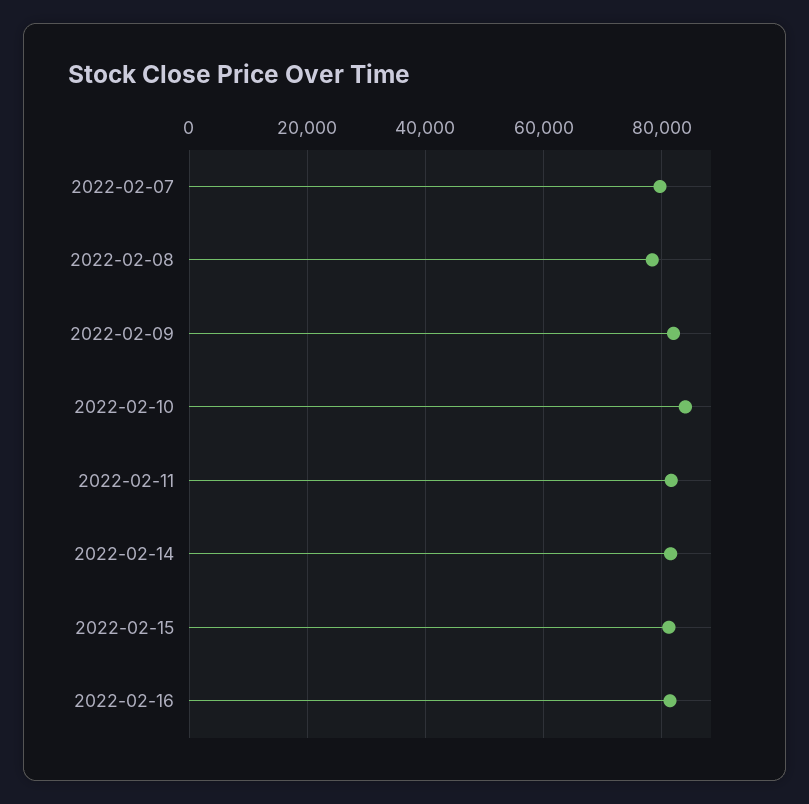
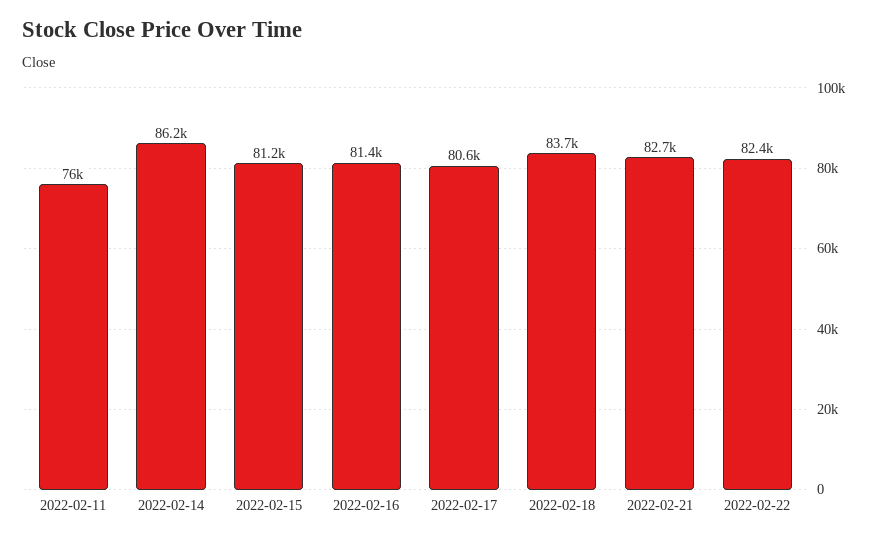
2022-02-07: 80000 -> none
2022-02-08: 78000 -> none
2022-02-09: 82000 -> none
2022-02-10: 84000 -> none
2022-02-11: 82000 -> 76000
2022-02-14: 82000 -> 86200
2022-02-17: none -> 80600
2022-02-18: none -> 83700
2022-02-21: none -> 82700
2022-02-22: none -> 82400

